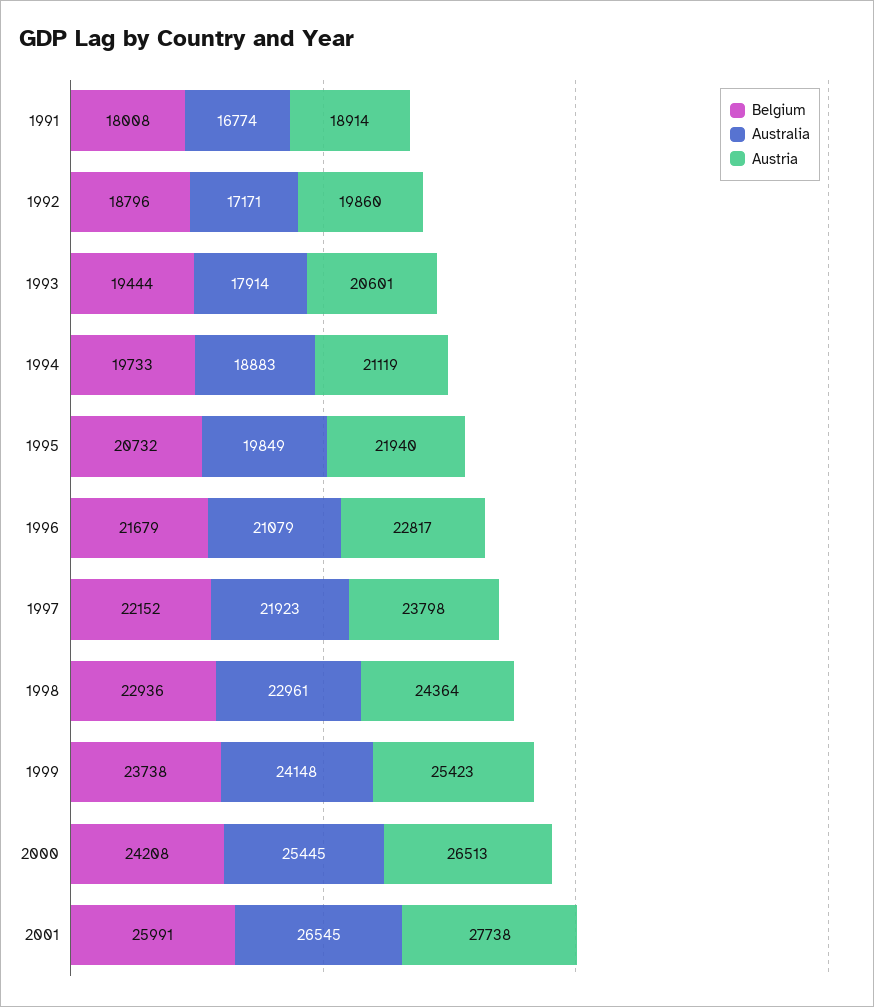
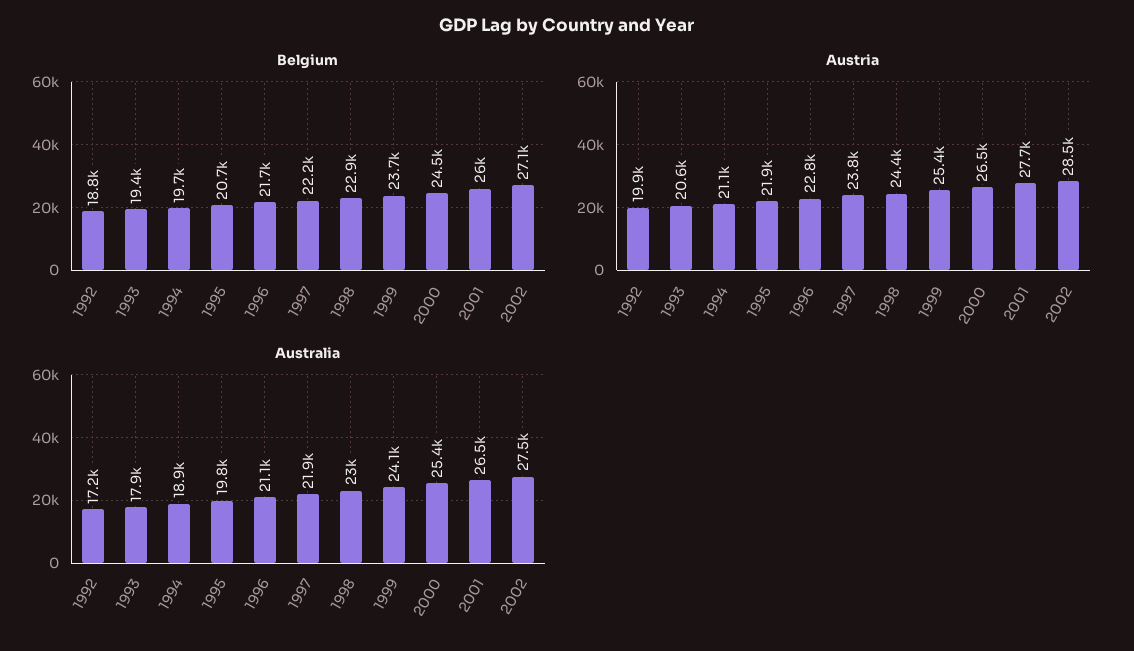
Belgium, 1991: 18008 -> none
Australia, 1991: 16774 -> none
Austria, 1991: 18914 -> none
Belgium, 2000: 24208 -> 24500
Belgium, 2002: none -> 27100
Austria, 2002: none -> 28500
Australia, 2002: none -> 27500

